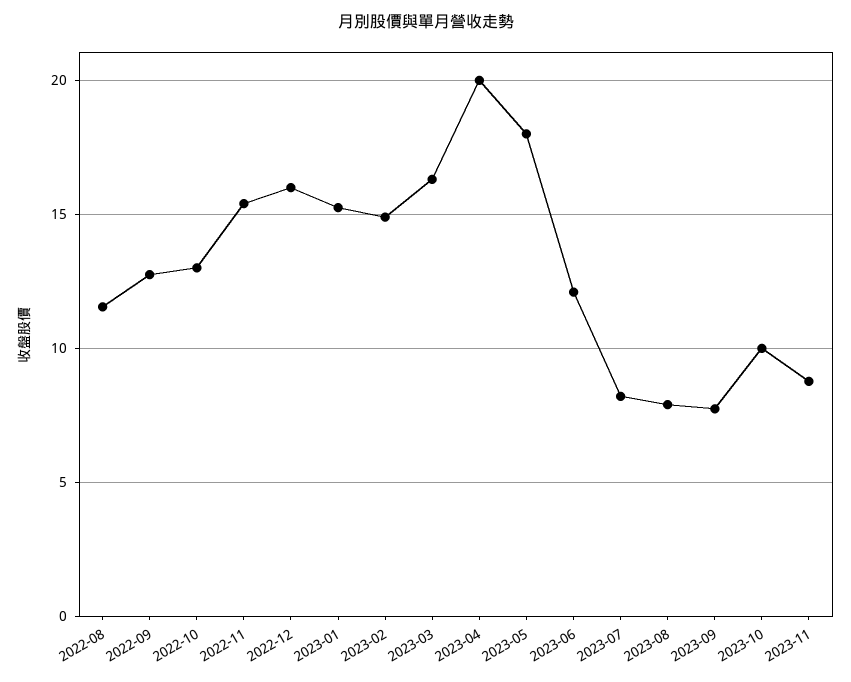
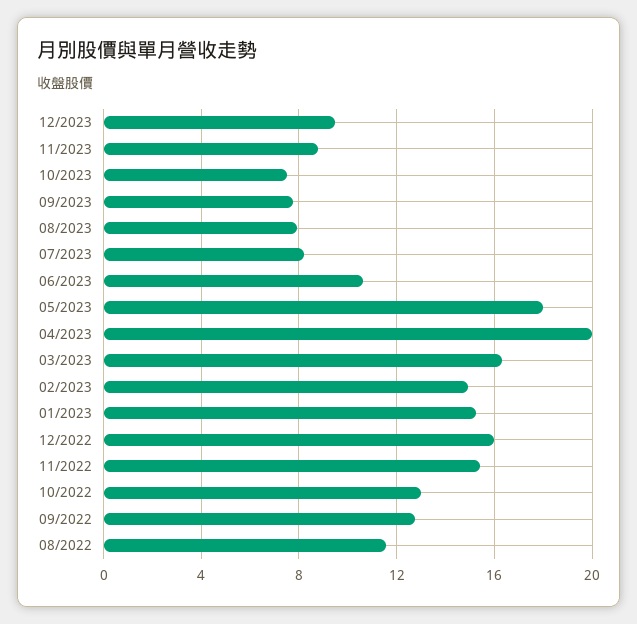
2023-06: 12 -> 10.5
2023-10: 10 -> 7.5
12/2023: none -> 9.5

